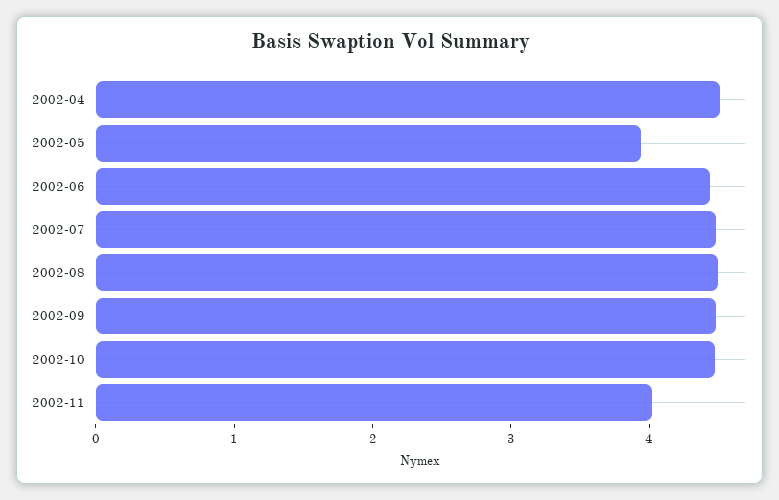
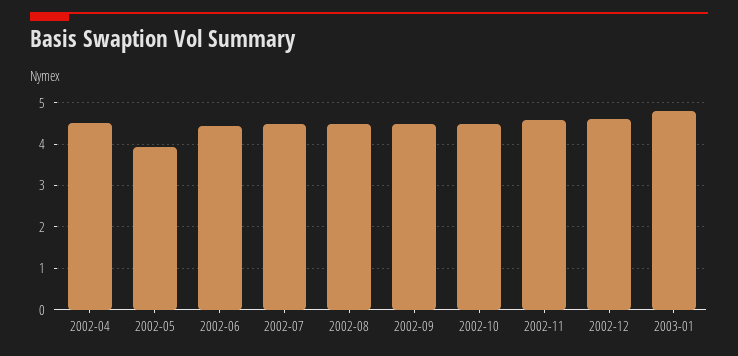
2002-11: 4 -> 4.6
2002-12: none -> 4.6
2003-01: none -> 4.8

